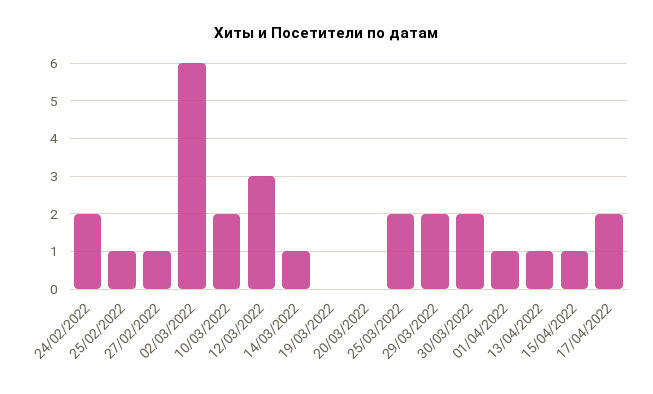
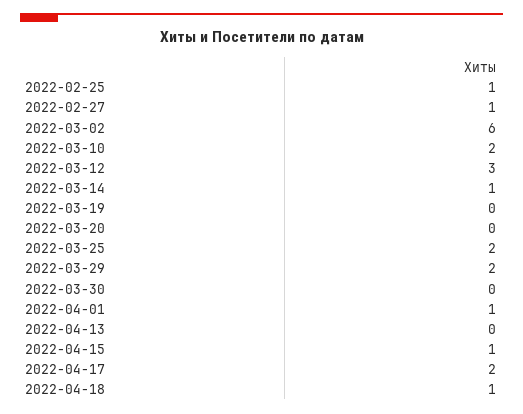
24/02/2022: 2 -> none
30/03/2022: 2 -> 0
13/04/2022: 1 -> 0
2022-04-18: none -> 1

